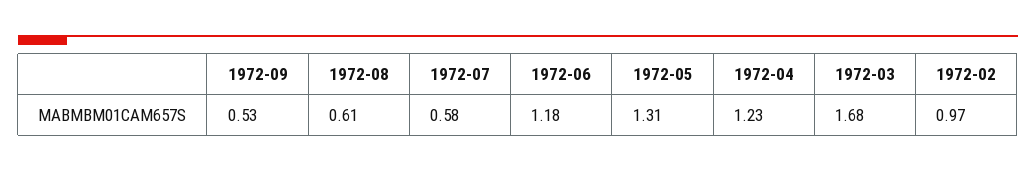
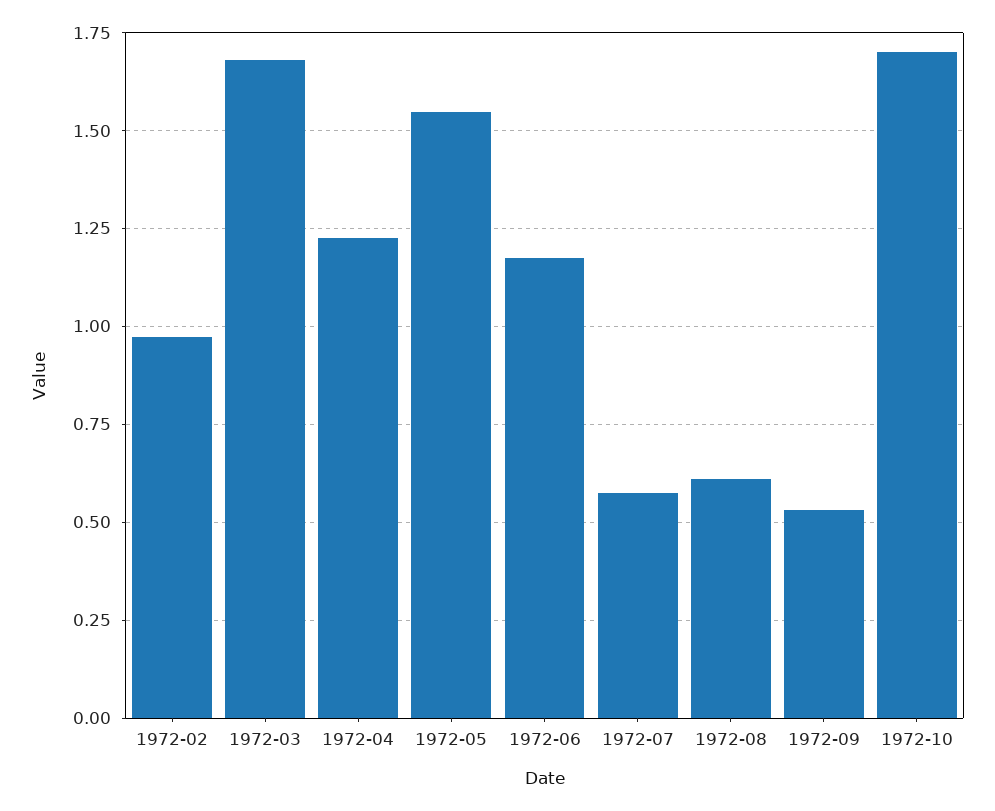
1972-05: 1.31 -> 1.55
1972-10: none -> 1.7

